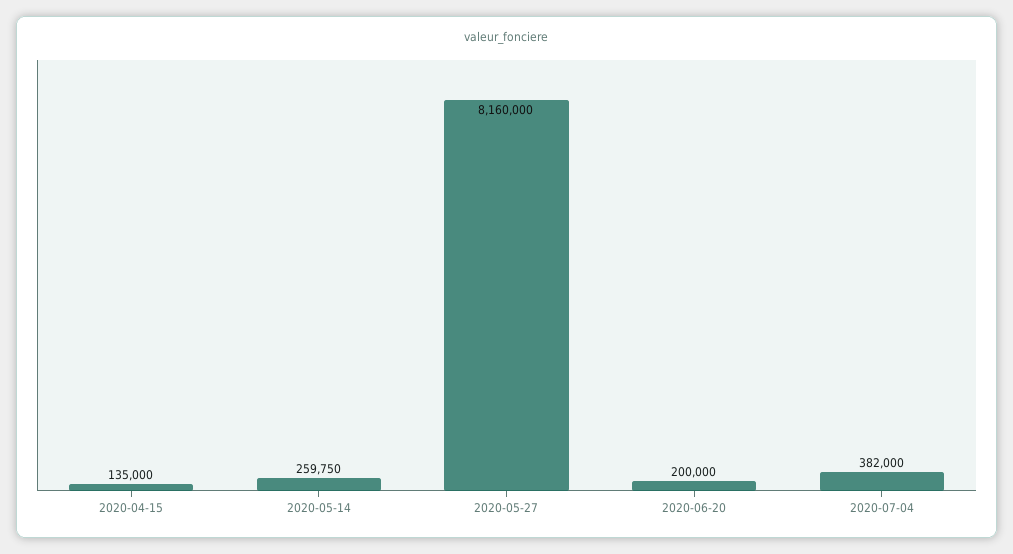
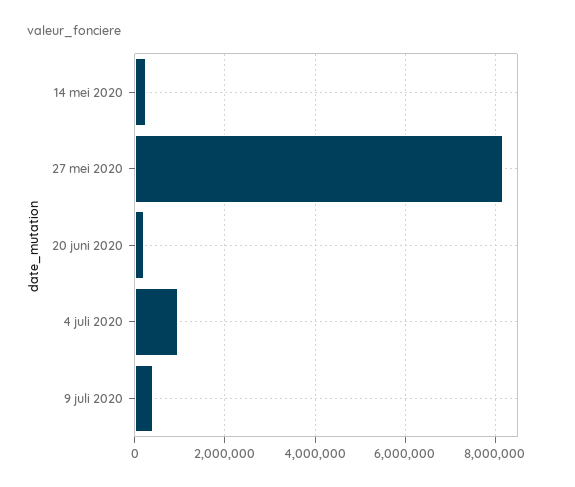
2020-04-15: 135000 -> none
2020-07-04: 382000 -> 1000000
9 juli 2020: none -> 400000

